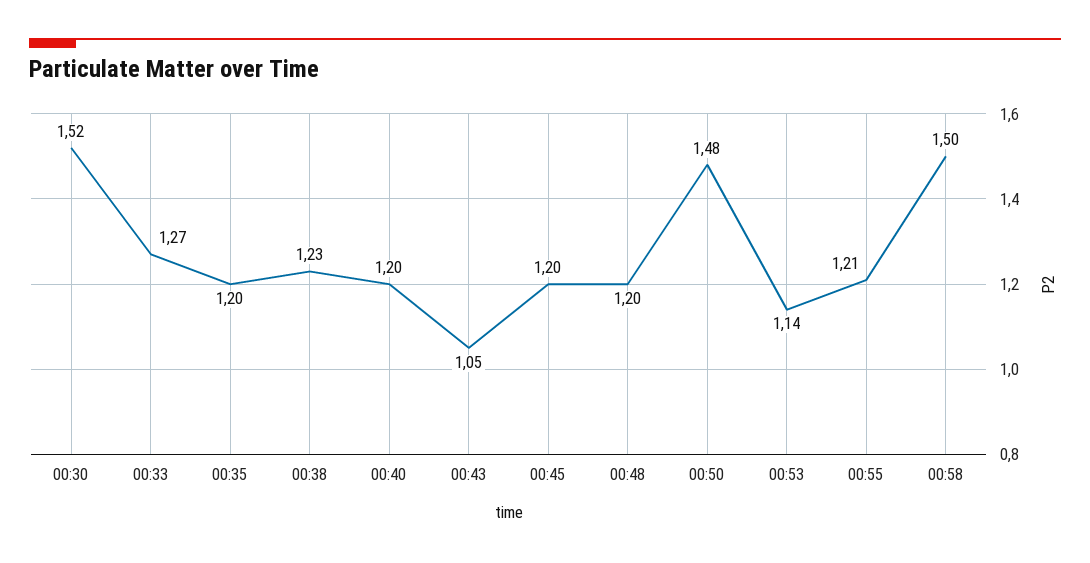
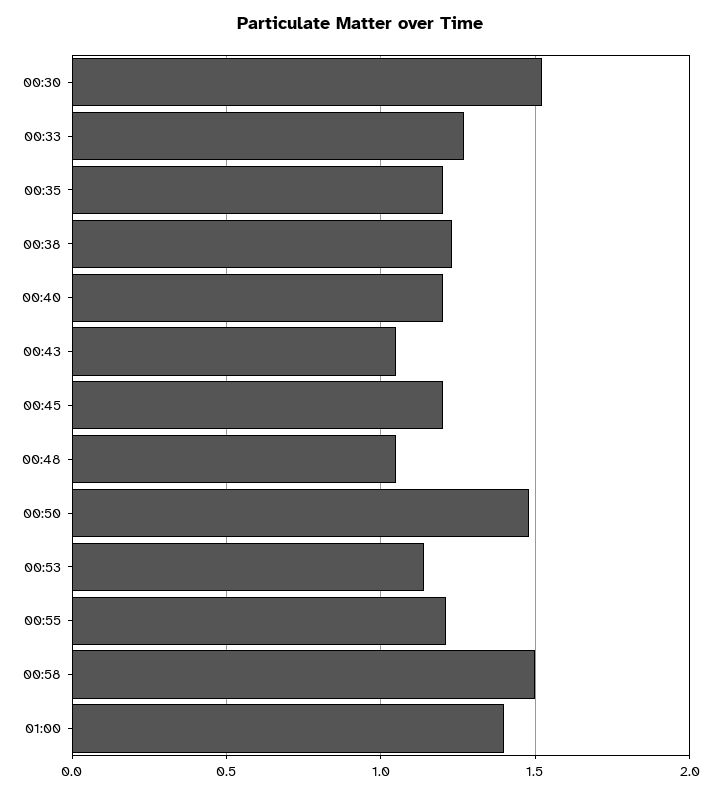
00:48: 1.2 -> 1.05
01:00: none -> 1.4

